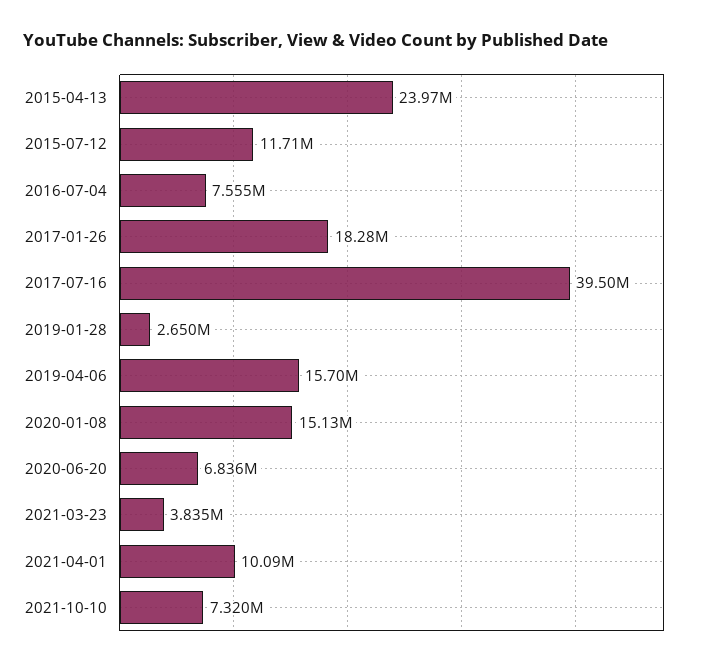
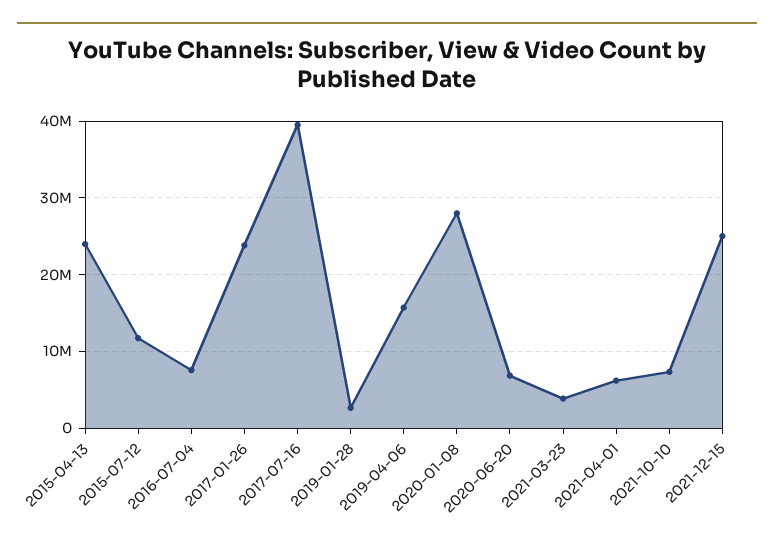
2017-01-26: 18280000 -> 24000000
2020-01-08: 15130000 -> 28000000
2021-04-01: 10090000 -> 6000000
2021-12-15: none -> 25000000

